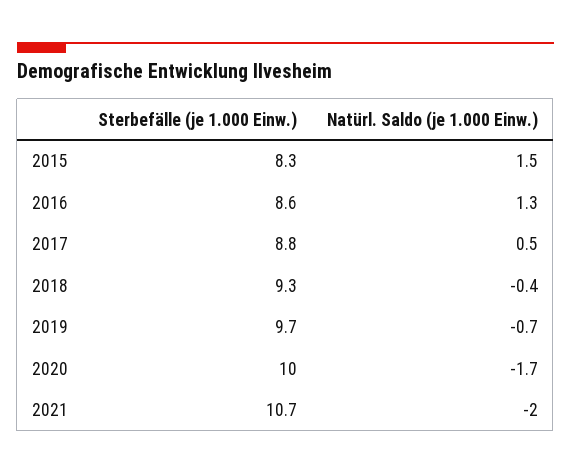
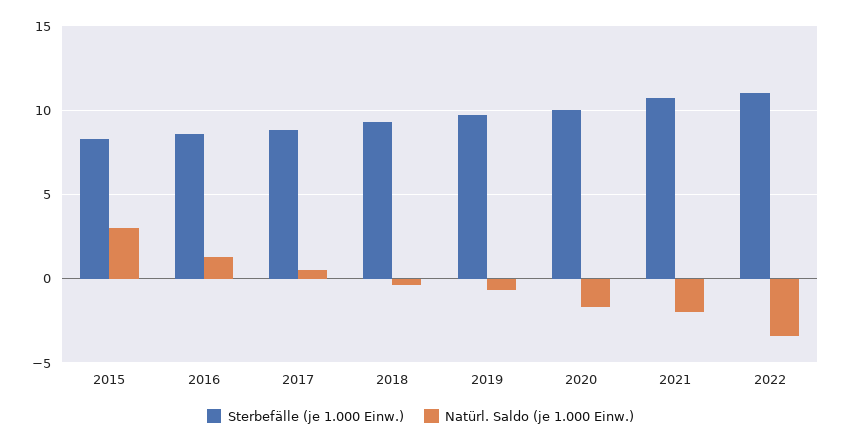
Natürl. Saldo (je 1.000 Einw.), 2015: 1.5 -> 3
Sterbefälle (je 1.000 Einw.), 2022: none -> 11
Natürl. Saldo (je 1.000 Einw.), 2022: none -> -3.5

